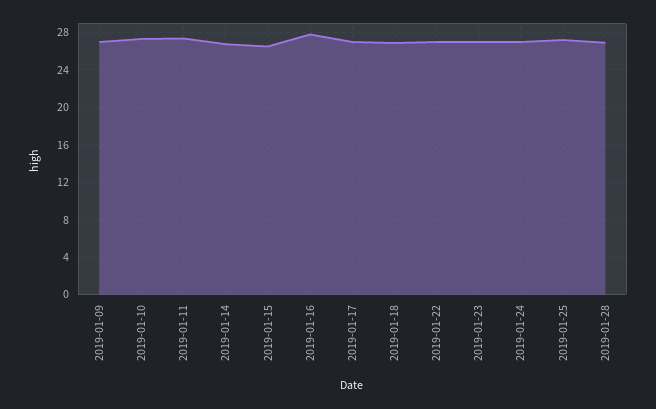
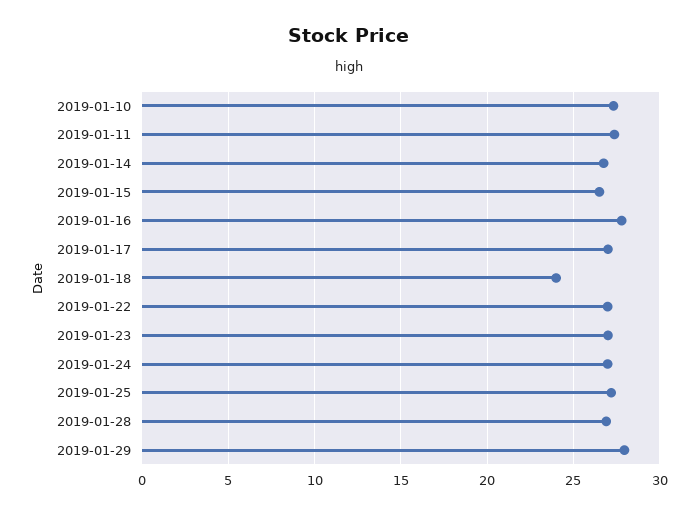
2019-01-09: 27 -> none
2019-01-18: 27 -> 24
2019-01-29: none -> 28

